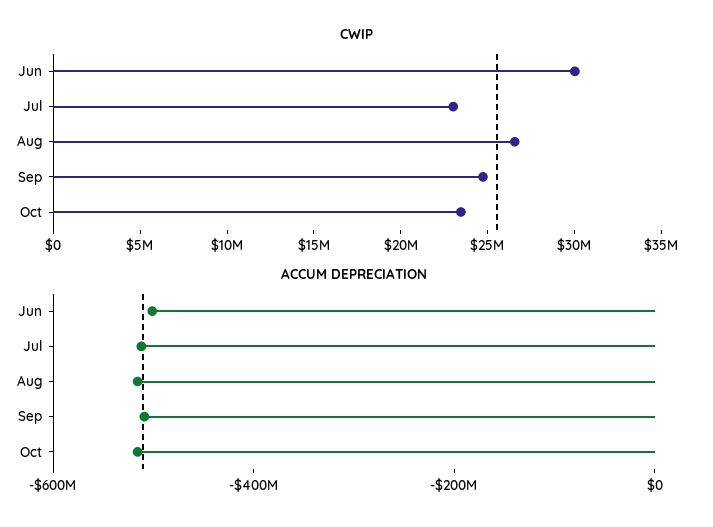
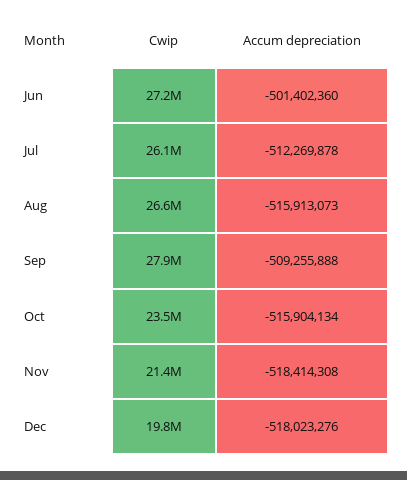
CWIP, Jun: 30000000 -> 27200000
CWIP, Jul: 23000000 -> 26100000
CWIP, Sep: 25000000 -> 27900000
CWIP, Nov: none -> 21400000
ACCUM DEPRECIATION, Nov: none -> -518414308
CWIP, Dec: none -> 19800000
ACCUM DEPRECIATION, Dec: none -> -518023276

